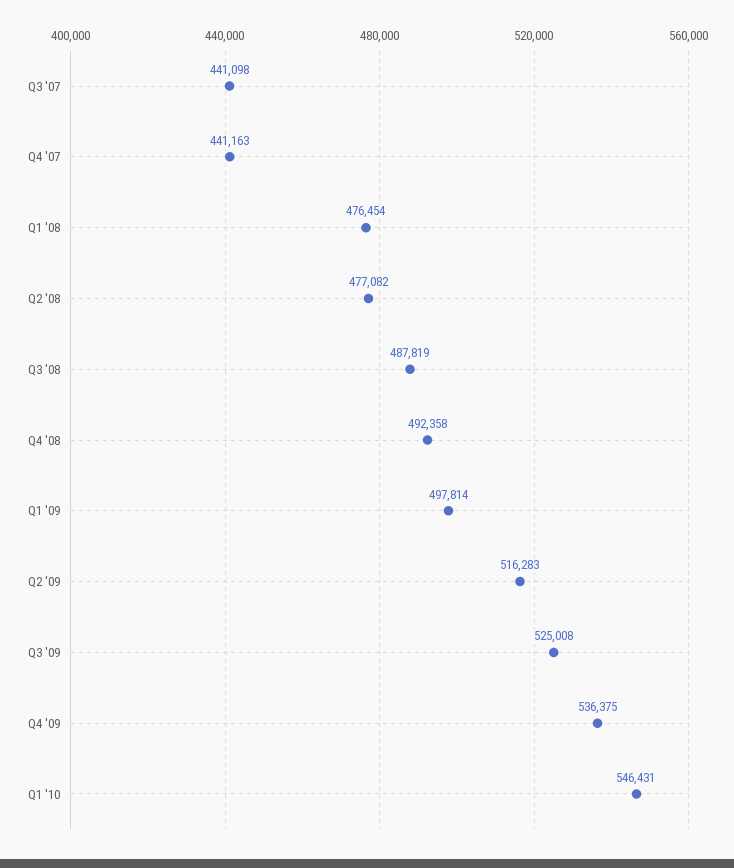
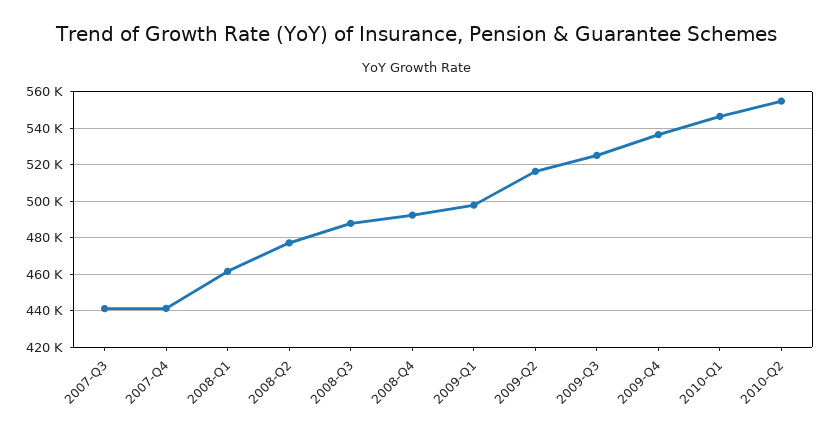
Q1 '08: 476454 -> 460000
2010-Q2: none -> 555000

